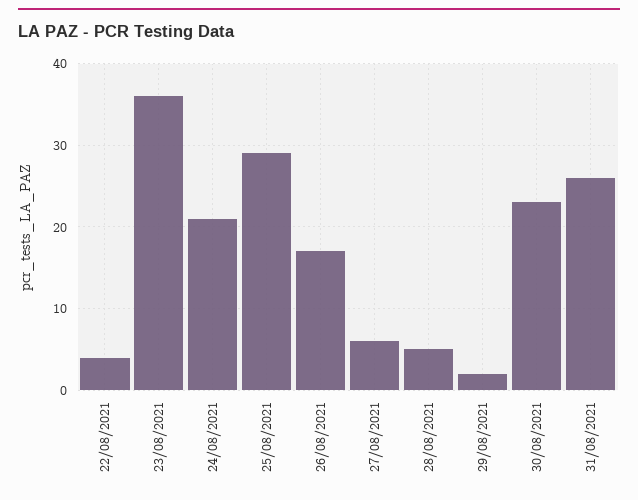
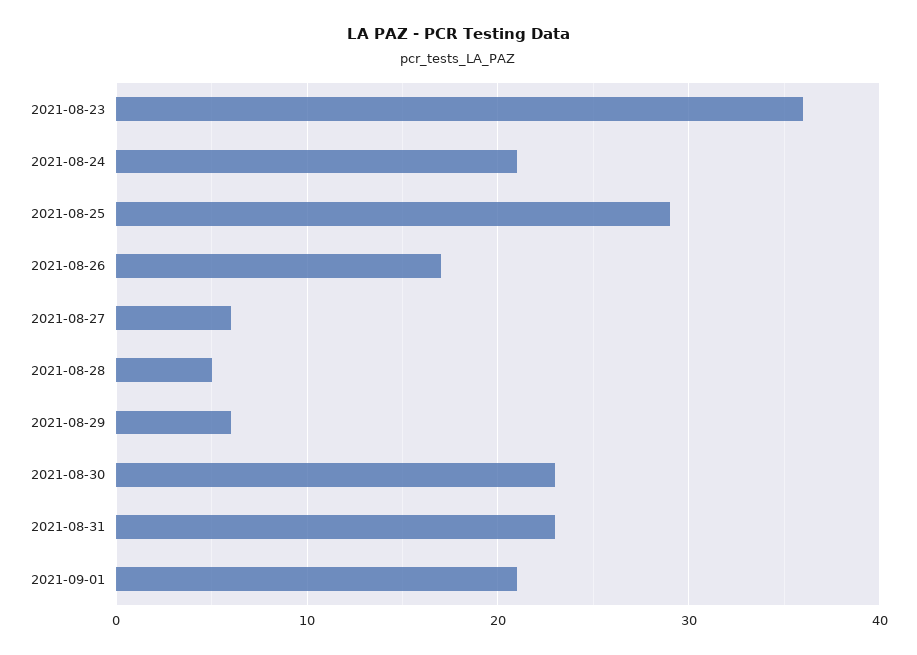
22/08/2021: 4 -> none
29/08/2021: 2 -> 6
31/08/2021: 26 -> 23
2021-09-01: none -> 21

